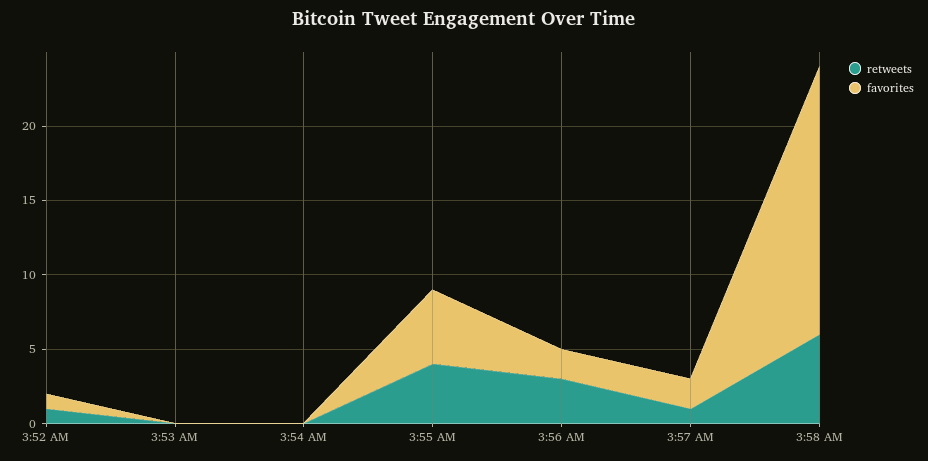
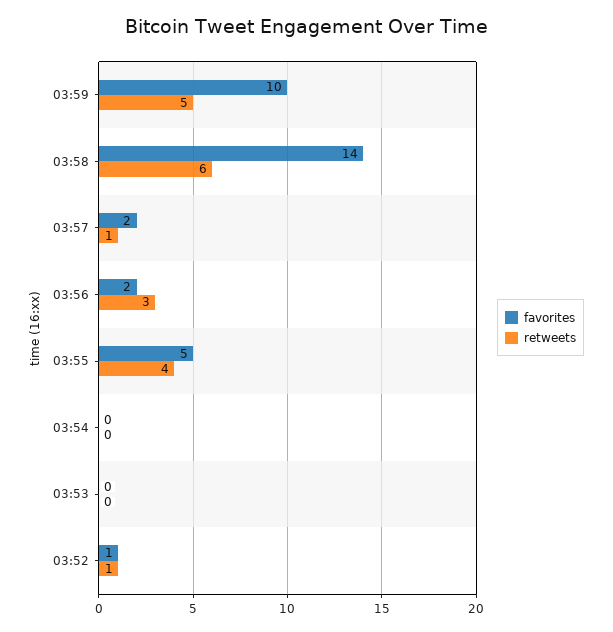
favorites, 3:58 AM: 18 -> 14
favorites, 03:59: none -> 10
retweets, 03:59: none -> 5

